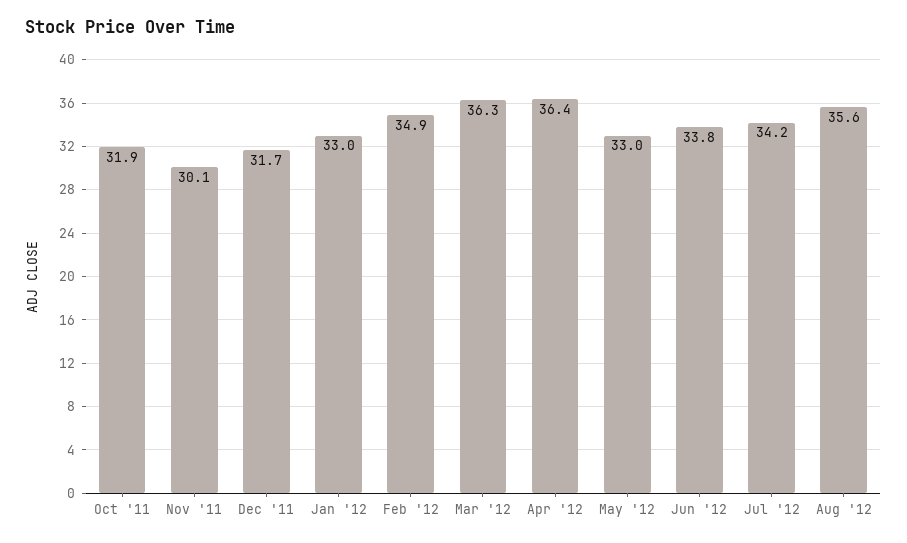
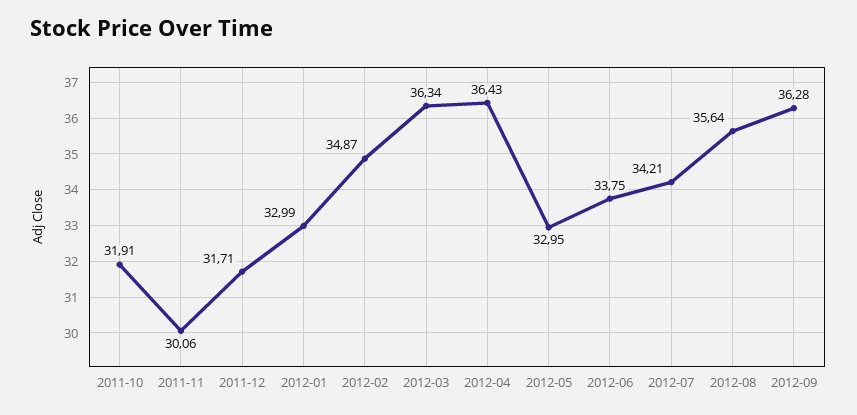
2012-09: none -> 36.28

